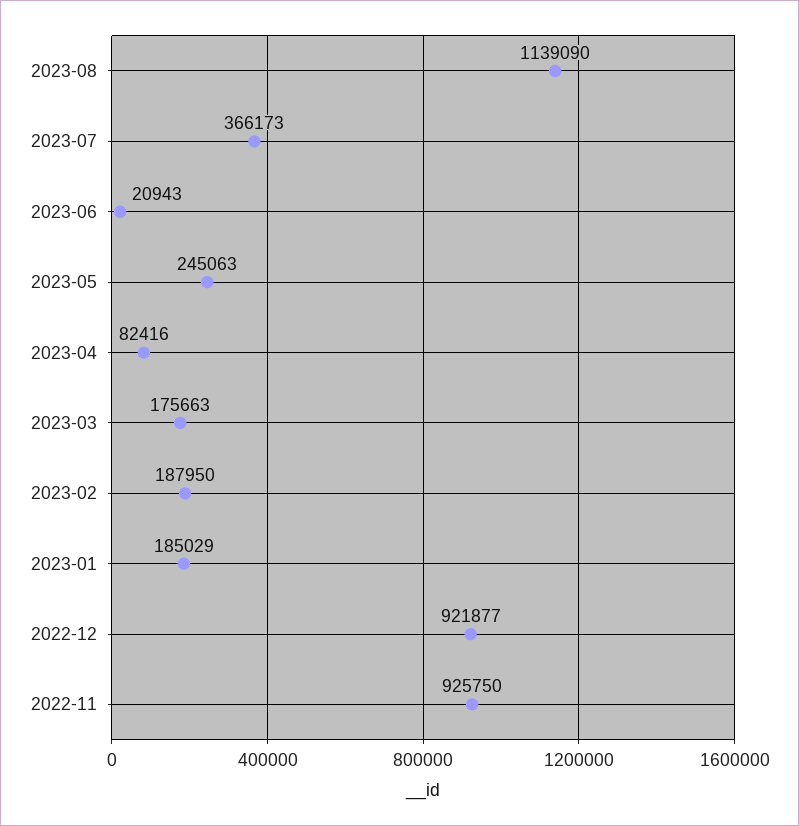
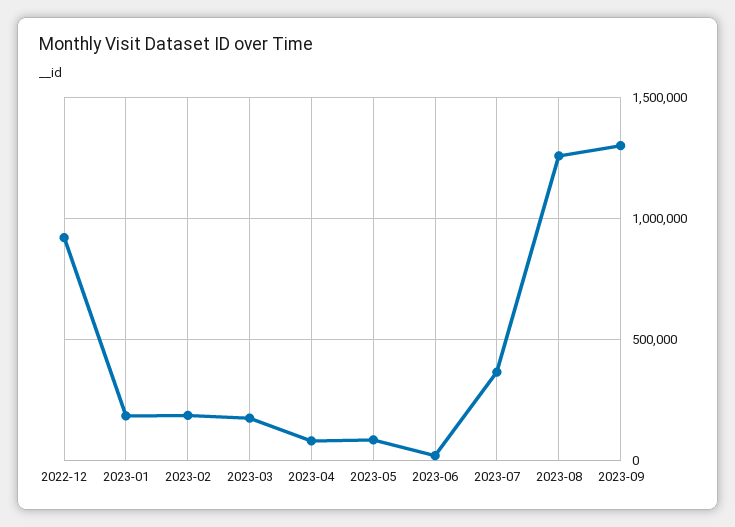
2023-08: 1139090 -> 1250000
2023-05: 245063 -> 100000
2022-11: 925750 -> none
2023-09: none -> 1300000

